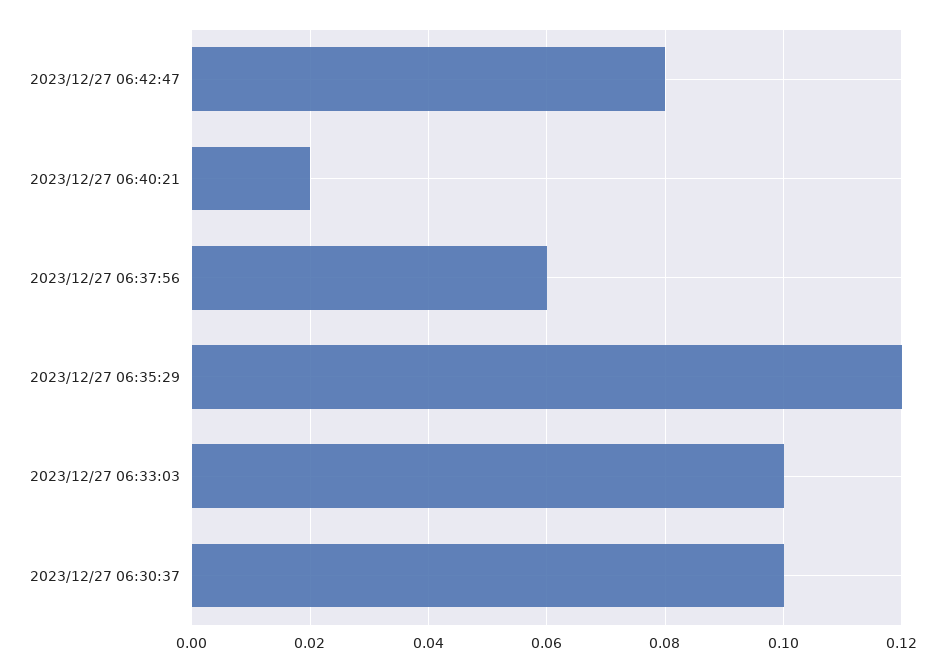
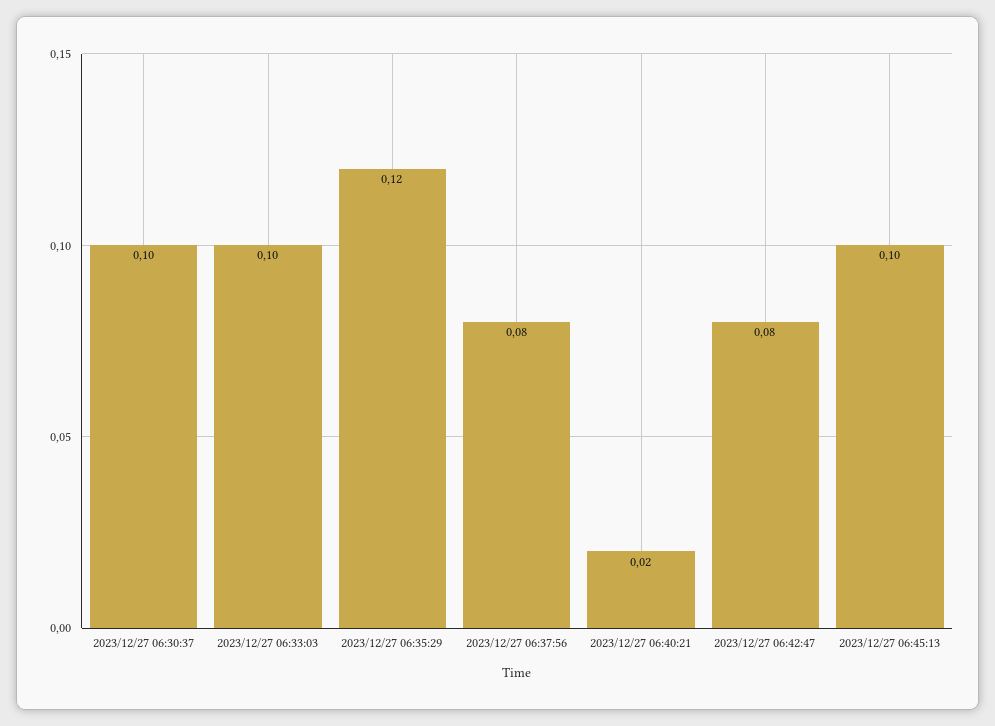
2023/12/27 06:37:56: 0.06 -> 0.08
2023/12/27 06:45:13: none -> 0.1

